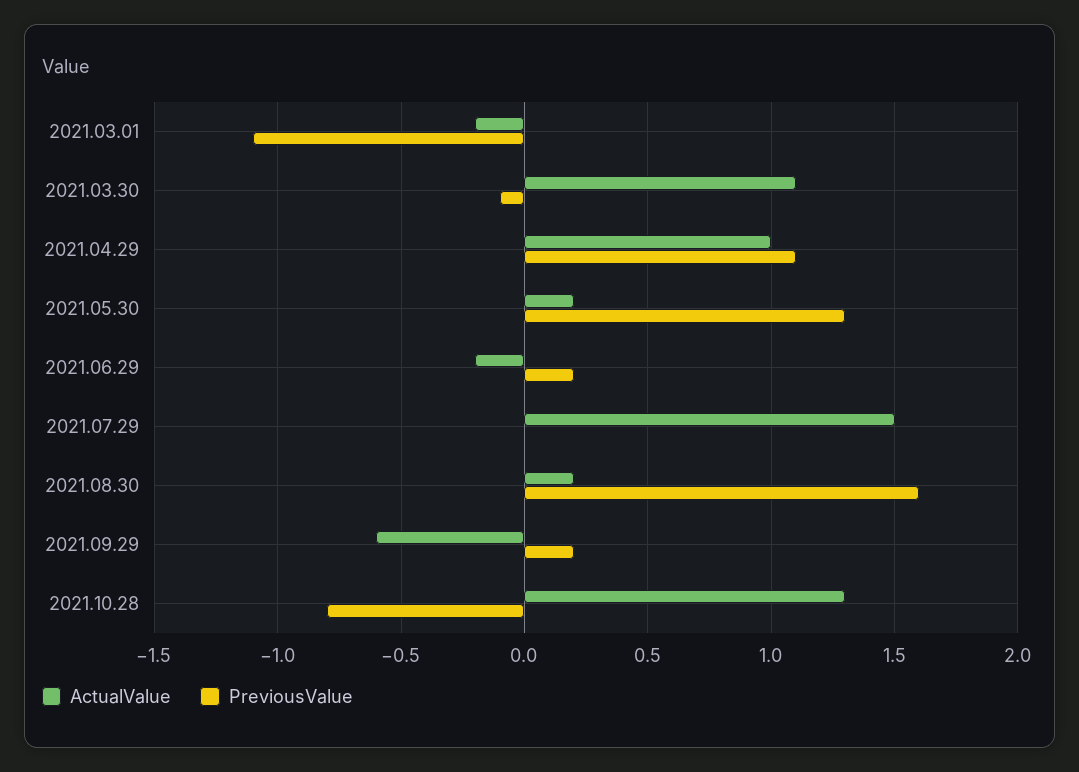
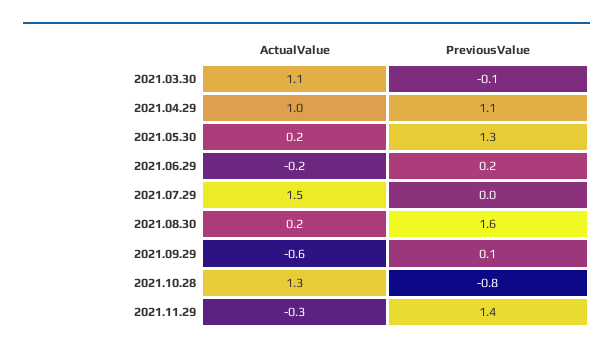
ActualValue, 2021.03.01: -0.2 -> none
PreviousValue, 2021.03.01: -1.1 -> none
PreviousValue, 2021.09.29: 0.2 -> 0.1
ActualValue, 2021.11.29: none -> -0.3
PreviousValue, 2021.11.29: none -> 1.4

